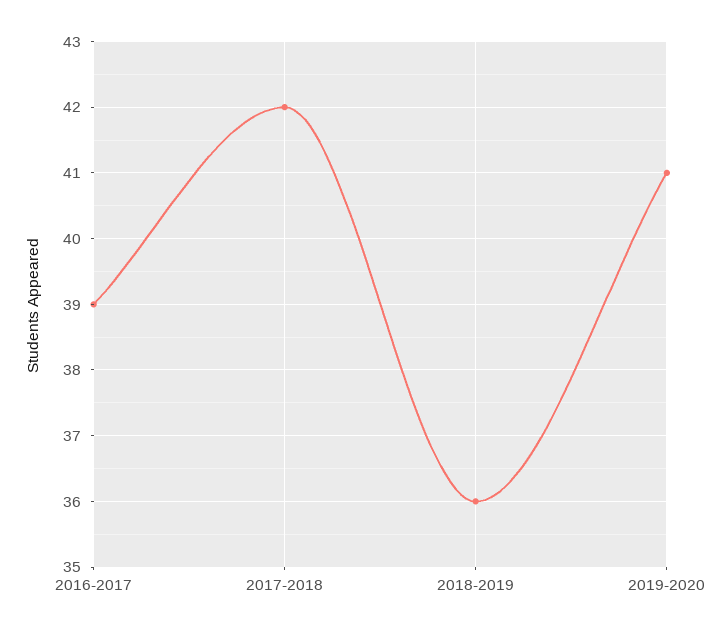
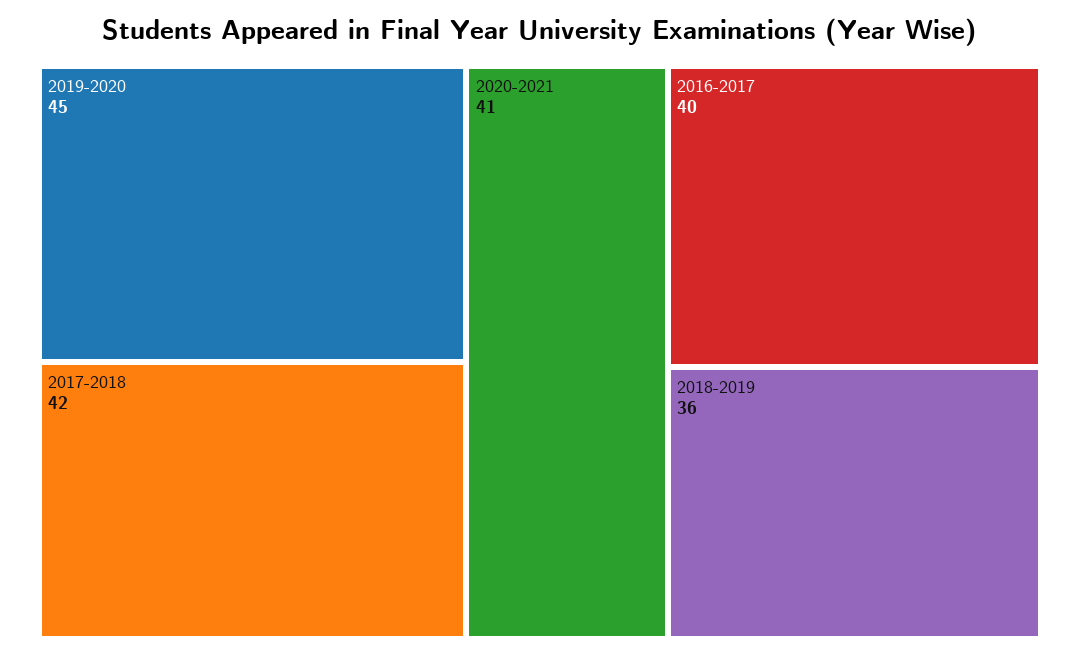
2016-2017: 39 -> 40
2019-2020: 41 -> 45
2020-2021: none -> 41

